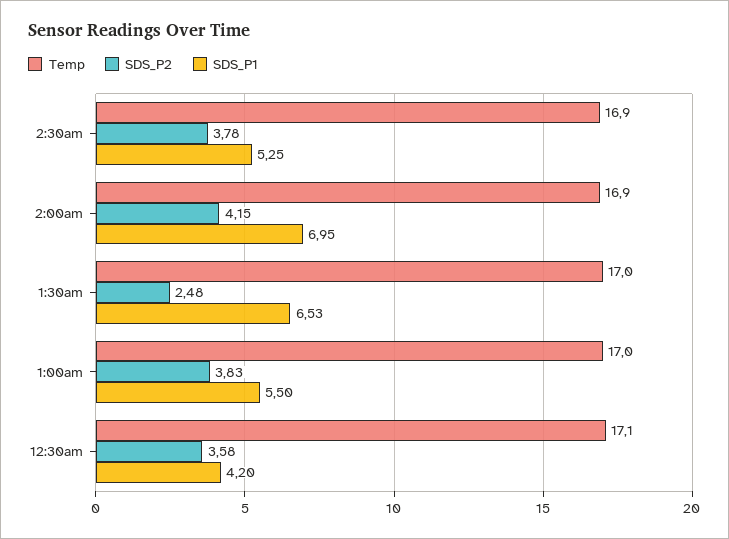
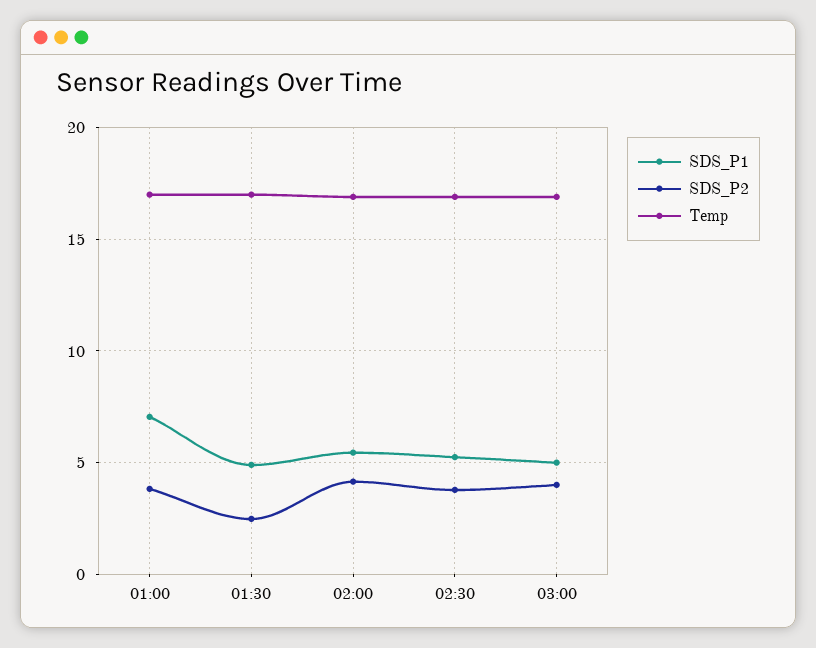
SDS_P1, 2:00am: 6.95 -> 5.5
SDS_P1, 1:30am: 6.53 -> 5
SDS_P1, 1:00am: 5.5 -> 7
Temp, 12:30am: 17.1 -> none
SDS_P2, 12:30am: 3.58 -> none
SDS_P1, 12:30am: 4.2 -> none
SDS_P1, 03:00: none -> 5
SDS_P2, 03:00: none -> 4
Temp, 03:00: none -> 17

